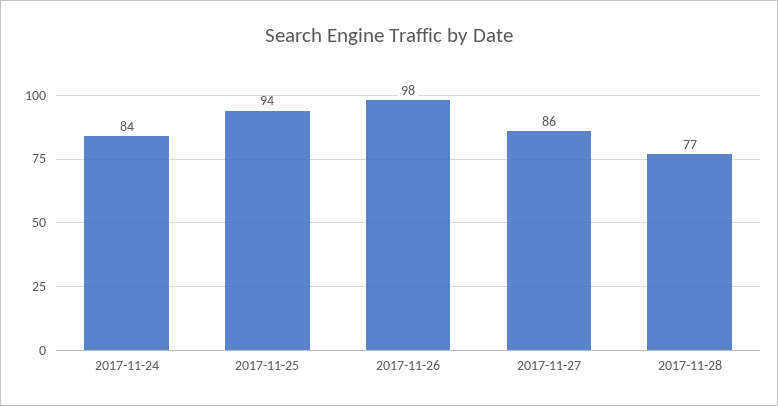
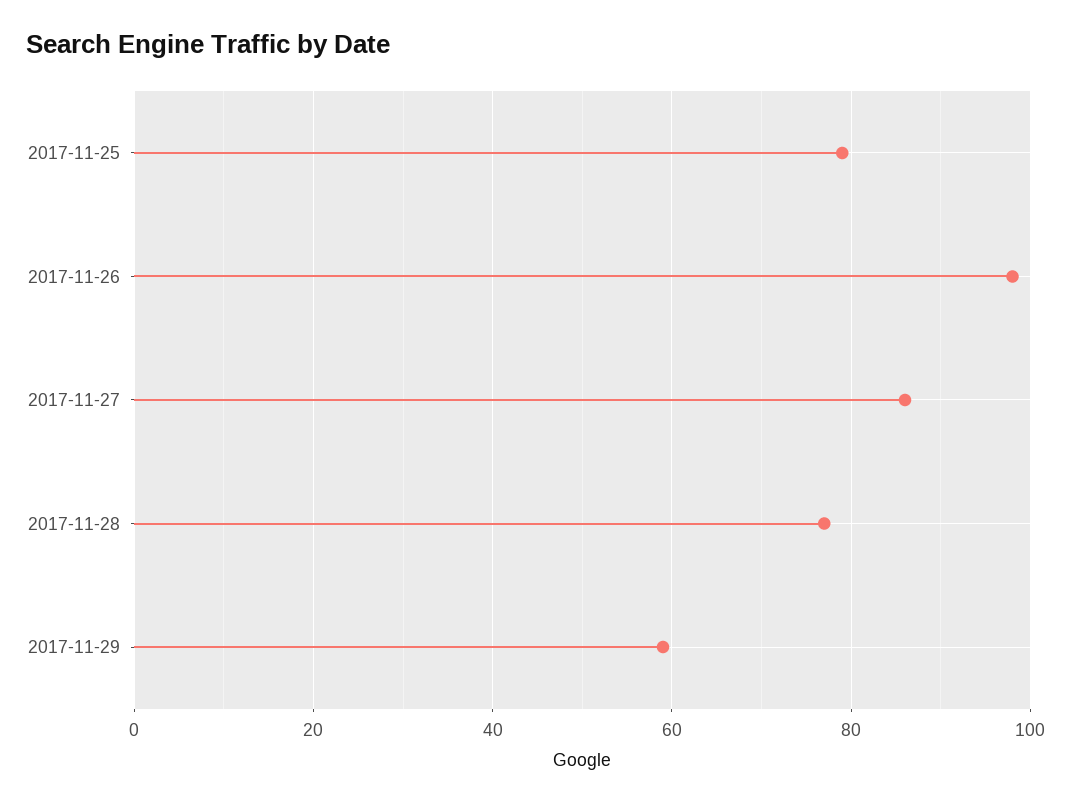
2017-11-24: 84 -> none
2017-11-25: 94 -> 80
2017-11-29: none -> 60

